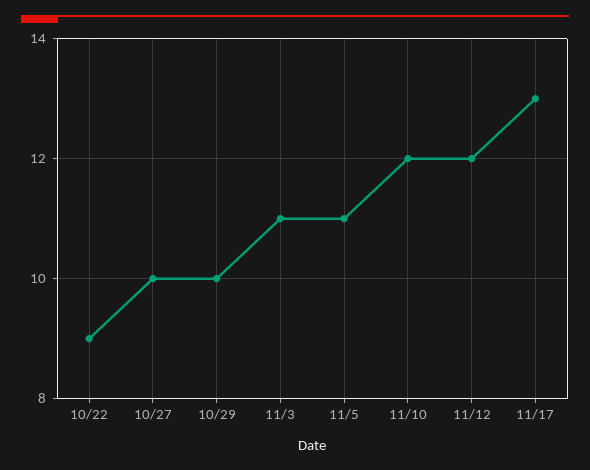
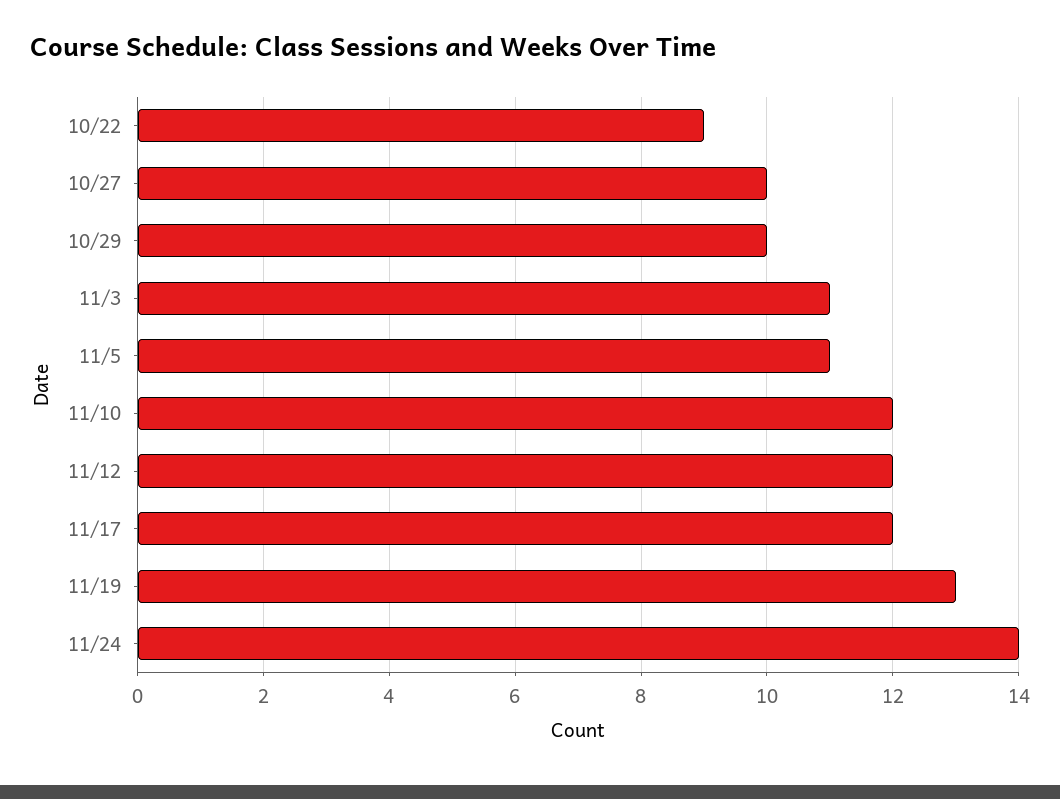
11/17: 13 -> 12
11/19: none -> 13
11/24: none -> 14

